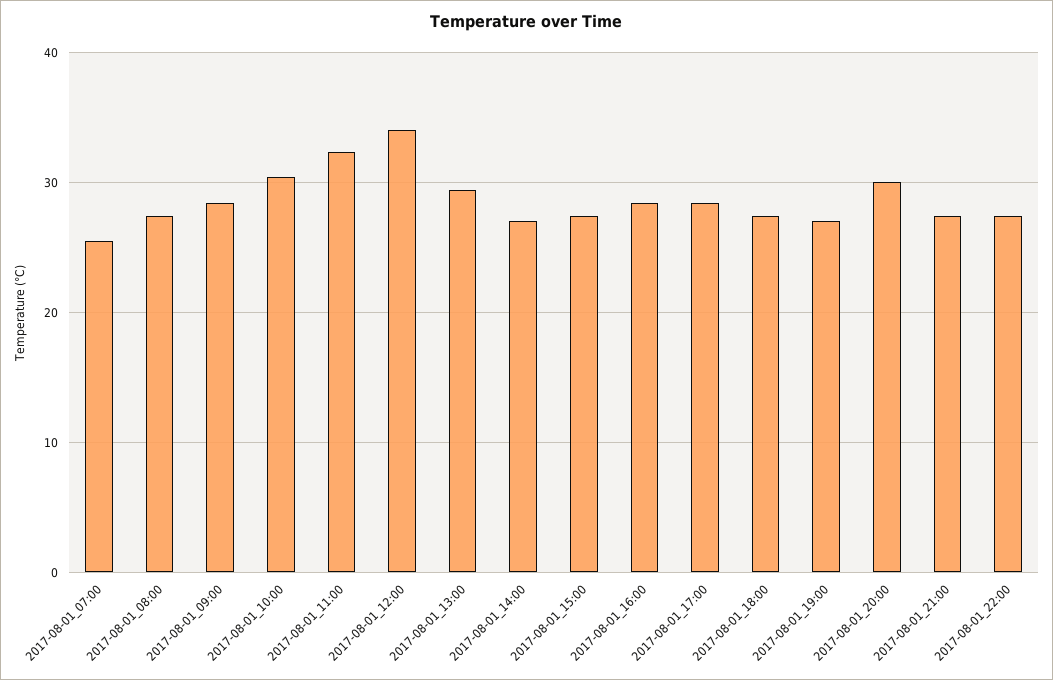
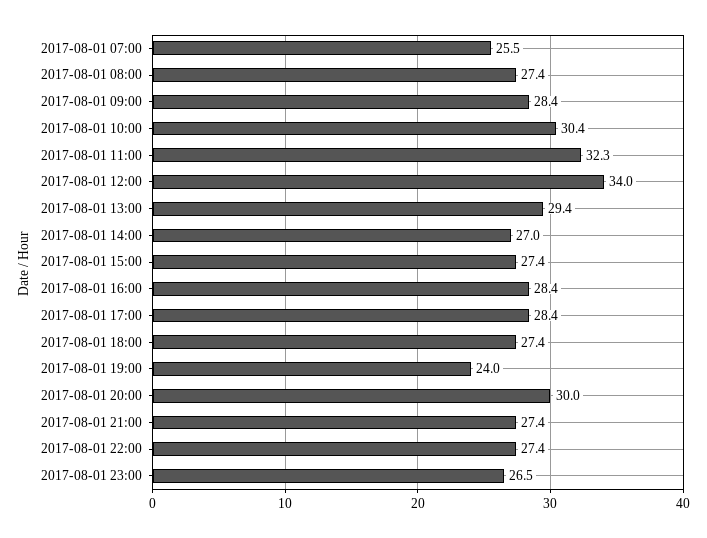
2017-08-01_19:00: 27 -> 24
2017-08-01 23:00: none -> 26.5

